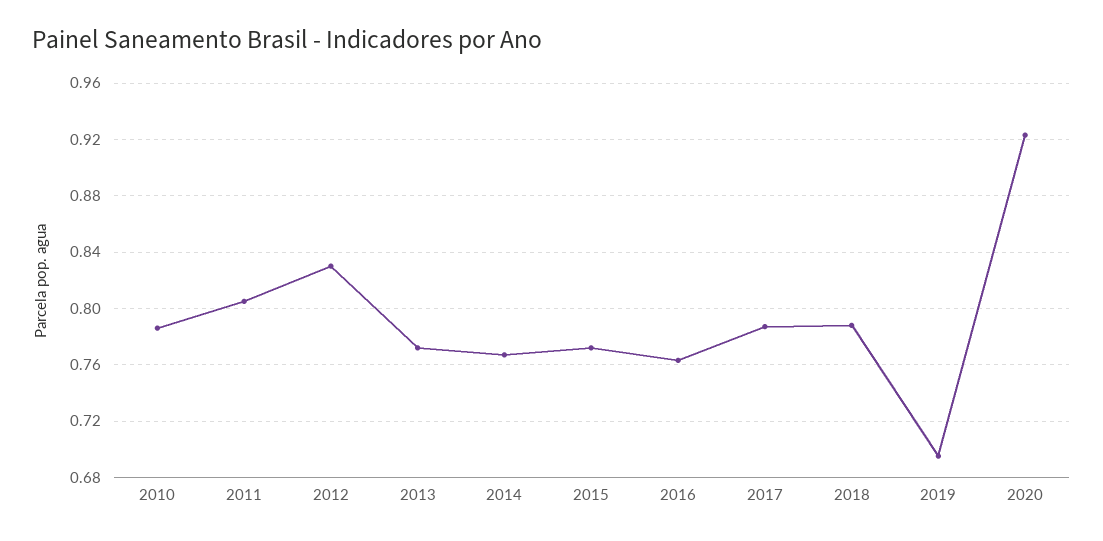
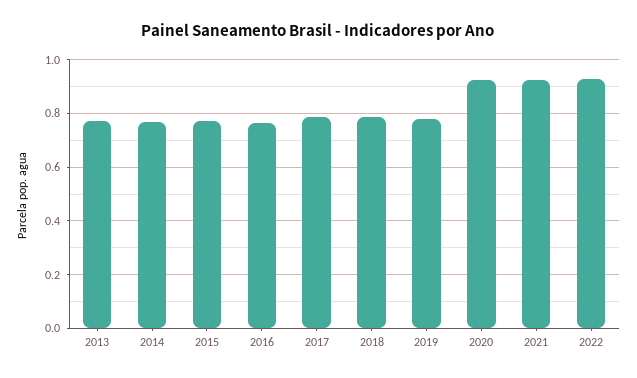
2010: 0.785 -> none
2011: 0.805 -> none
2012: 0.83 -> none
2019: 0.695 -> 0.775
2021: none -> 0.925
2022: none -> 0.925

